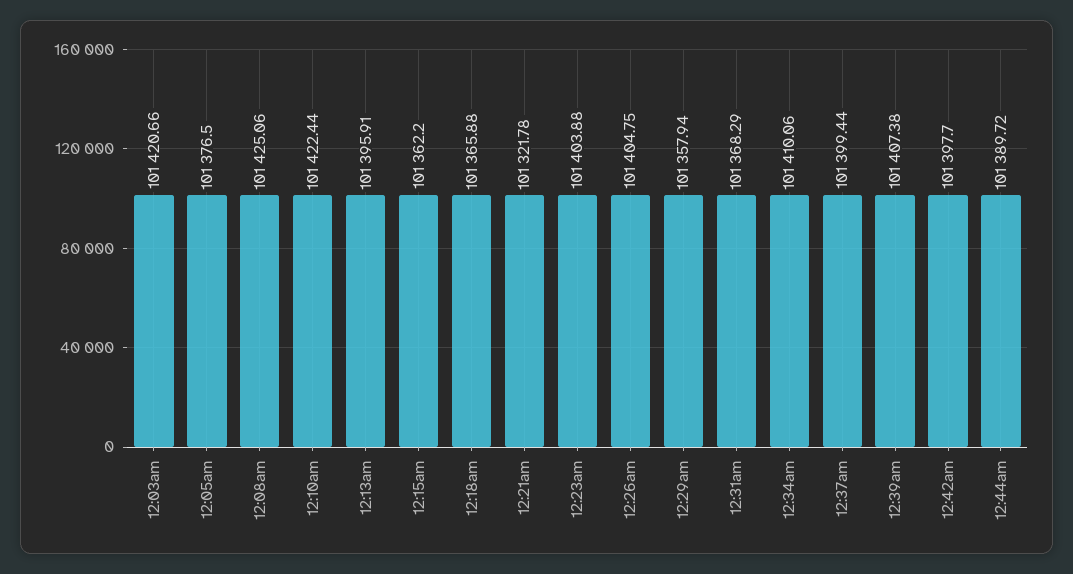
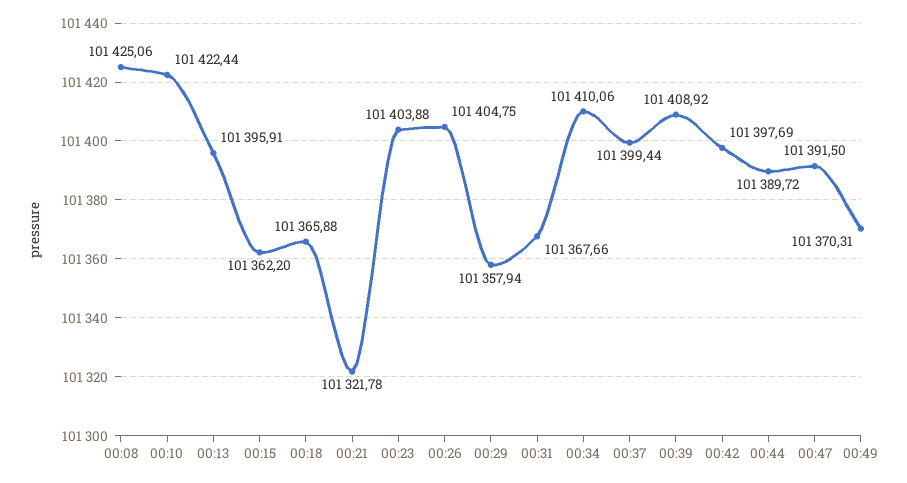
12:03am: 101420.66 -> none
12:05am: 101376.5 -> none
12:31am: 101368.29 -> 101367.66
12:39am: 101407.38 -> 101408.92
12:42am: 101397.7 -> 101397.69
00:47: none -> 101391.5
00:49: none -> 101370.31

